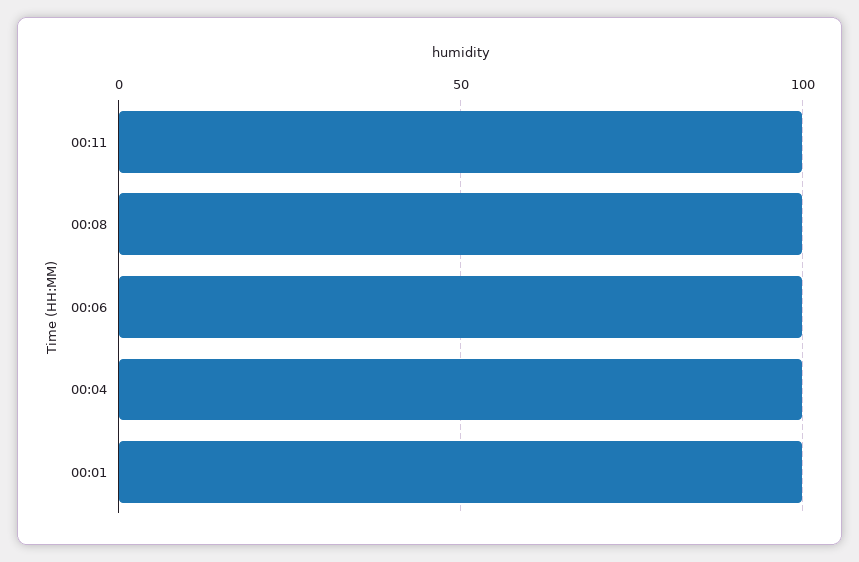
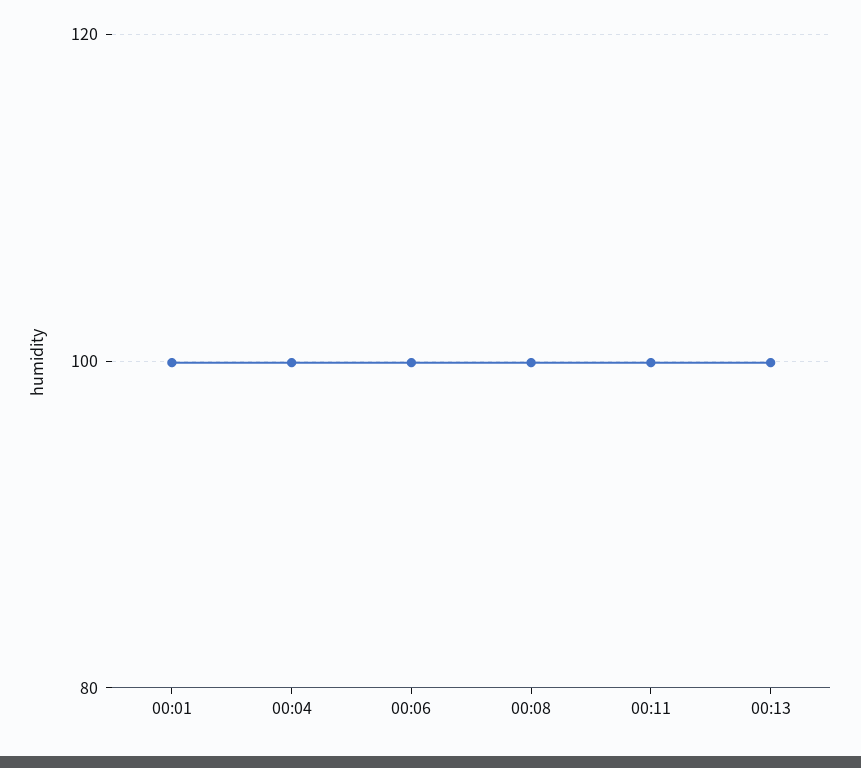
00:13: none -> 100

